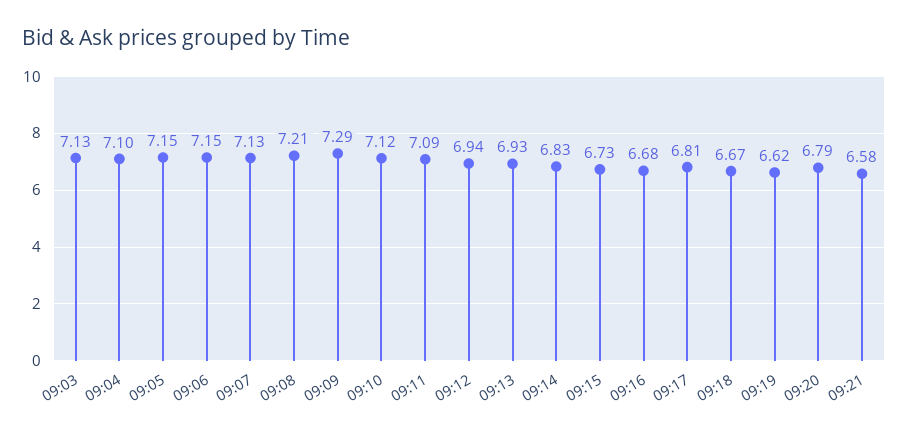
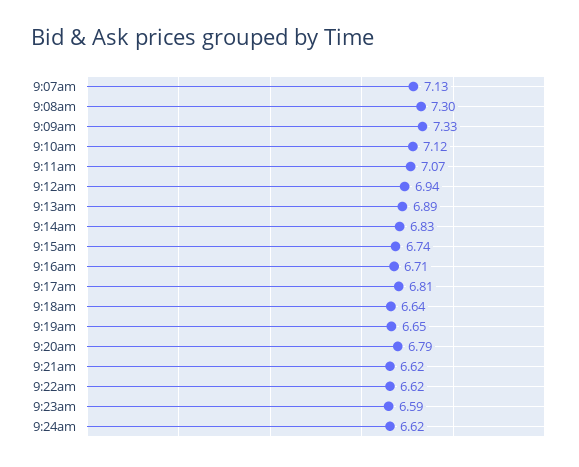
09:03: 7.13 -> none
09:04: 7.1 -> none
09:05: 7.15 -> none
09:06: 7.15 -> none
09:08: 7.21 -> 7.3
09:09: 7.29 -> 7.33
09:11: 7.09 -> 7.07
09:13: 6.93 -> 6.89
09:15: 6.73 -> 6.74
09:16: 6.68 -> 6.71
09:18: 6.67 -> 6.64
09:19: 6.62 -> 6.65
09:21: 6.58 -> 6.62
9:22am: none -> 6.62
9:23am: none -> 6.59
9:24am: none -> 6.62

